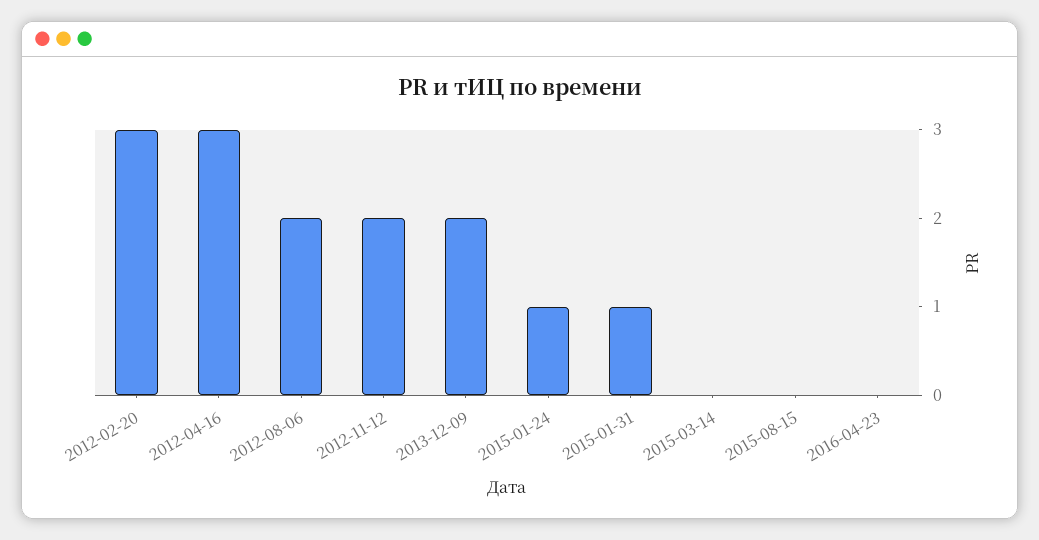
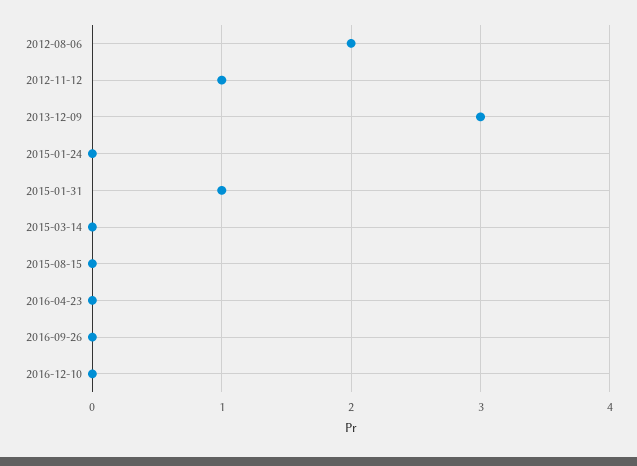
2012-02-20: 3 -> none
2012-04-16: 3 -> none
2012-11-12: 2 -> 1
2013-12-09: 2 -> 3
2015-01-24: 1 -> 0
2016-09-26: none -> 0
2016-12-10: none -> 0

